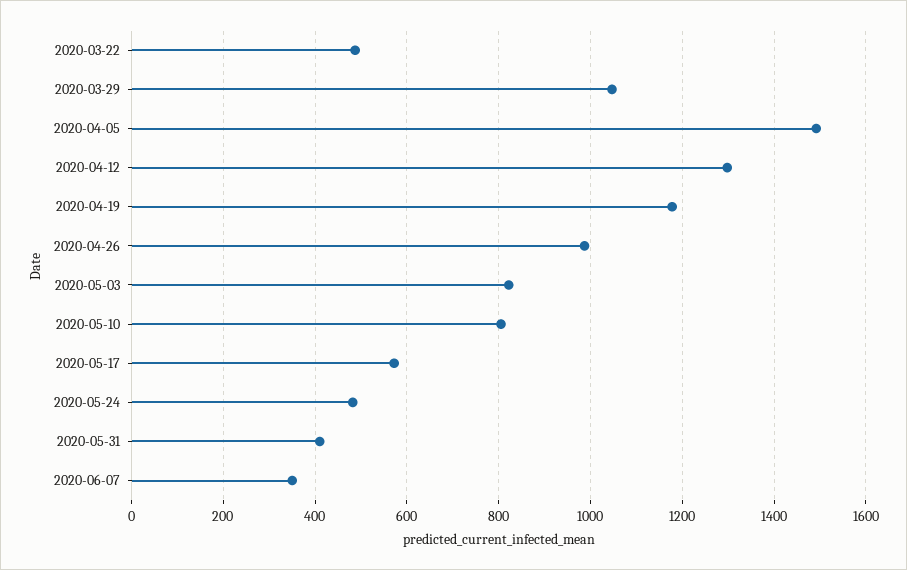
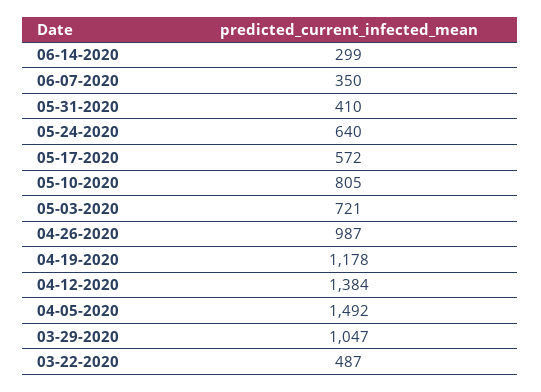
2020-04-12: 1300 -> 1384
2020-05-03: 820 -> 721
2020-05-24: 480 -> 640
06-14-2020: none -> 299

